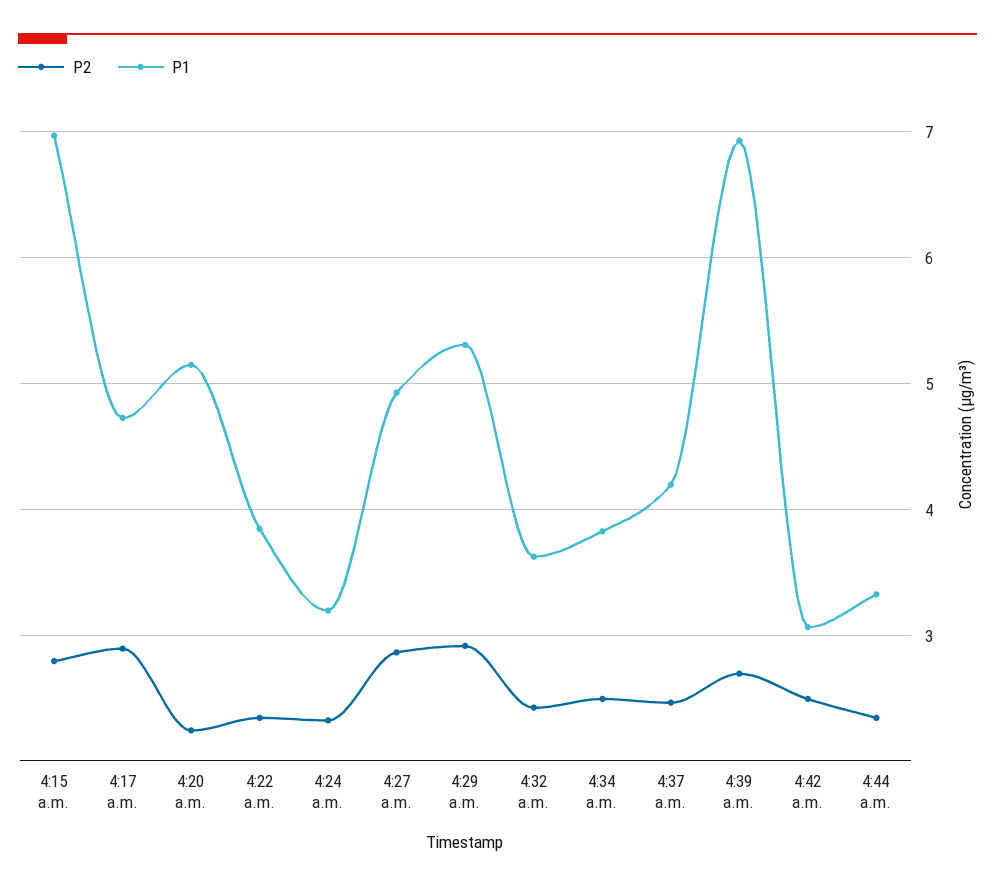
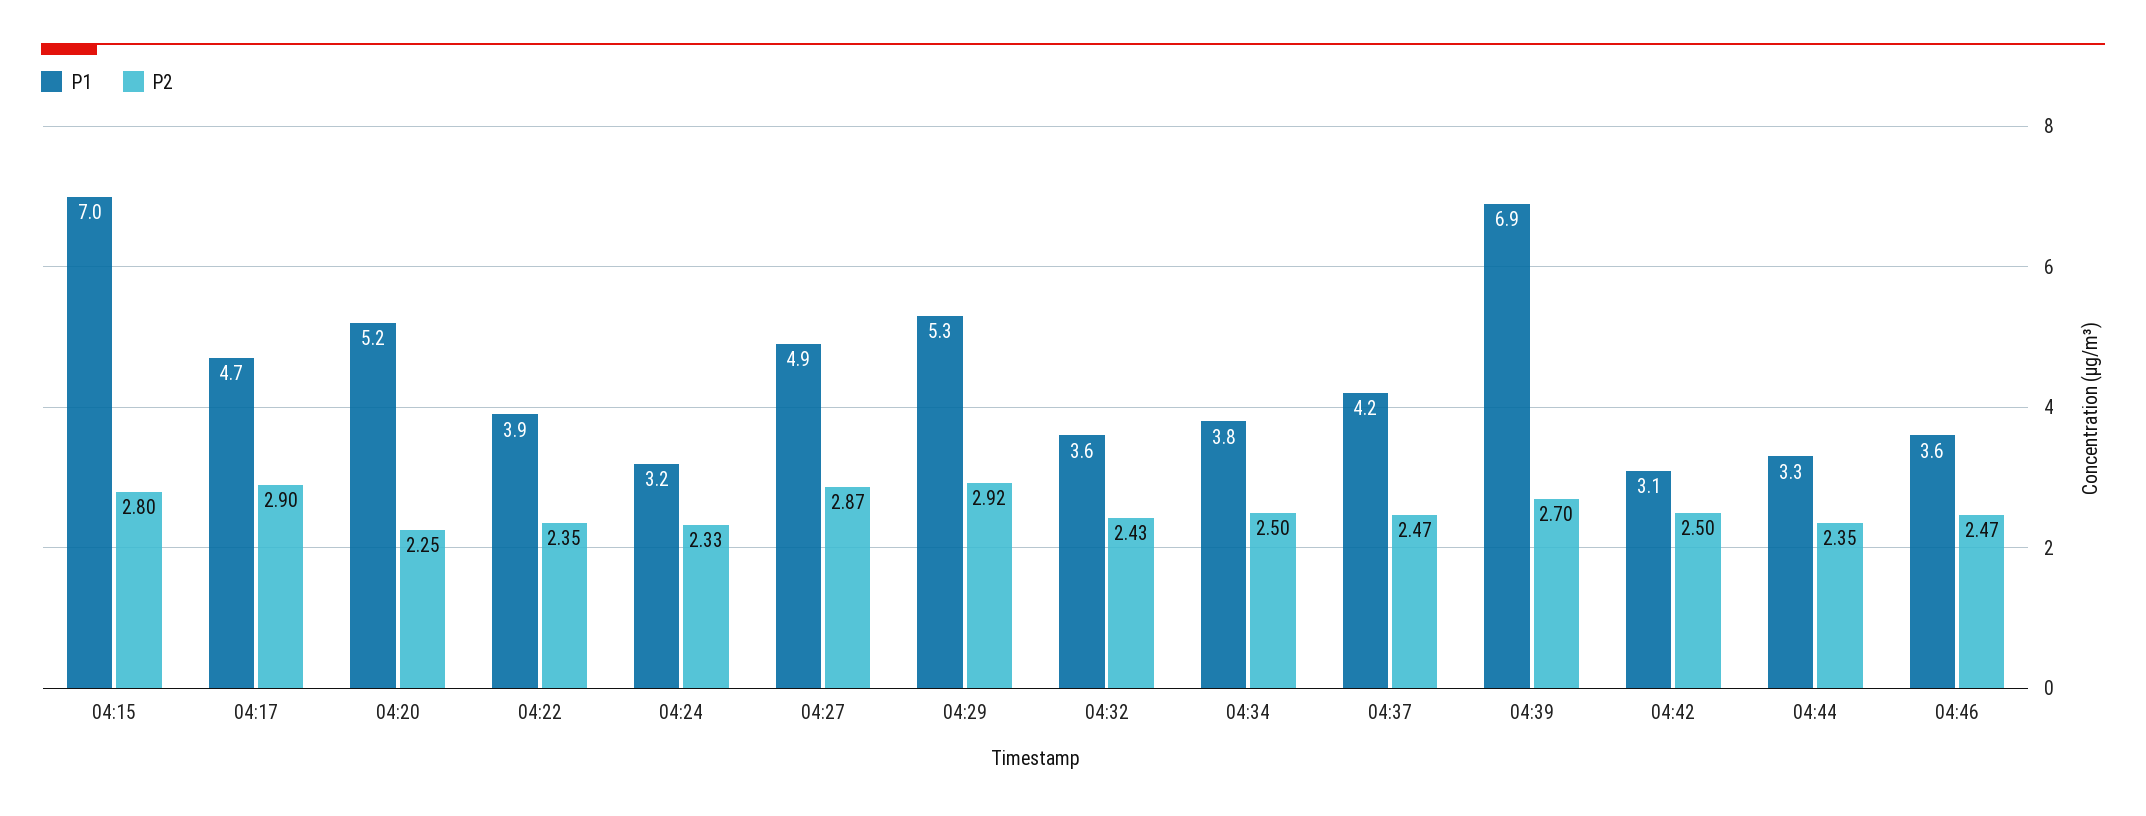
P1, 04:46: none -> 3.6
P2, 04:46: none -> 2.47

